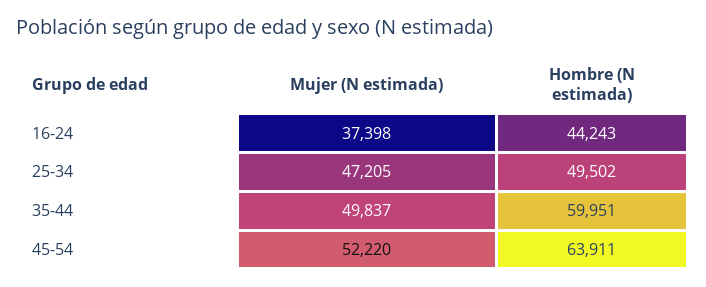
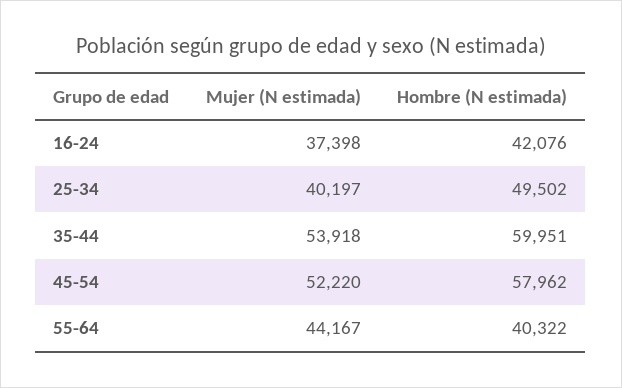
Hombre (N estimada), 16-24: 44243 -> 42076
Mujer (N estimada), 25-34: 47205 -> 40197
Mujer (N estimada), 35-44: 49837 -> 53918
Hombre (N estimada), 45-54: 63911 -> 57962
Mujer (N estimada), 55-64: none -> 44167
Hombre (N estimada), 55-64: none -> 40322

